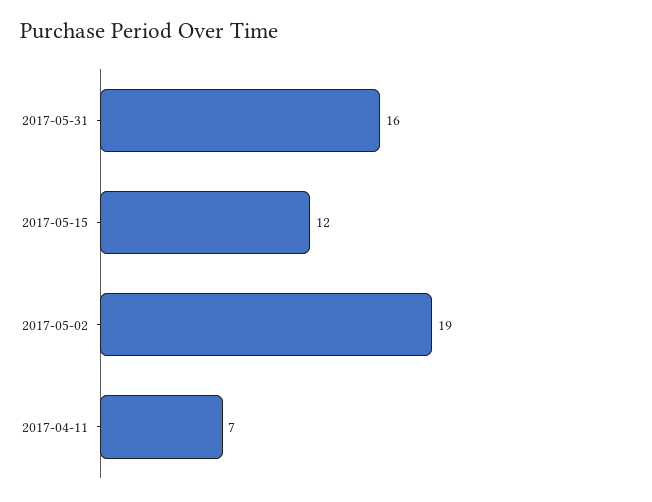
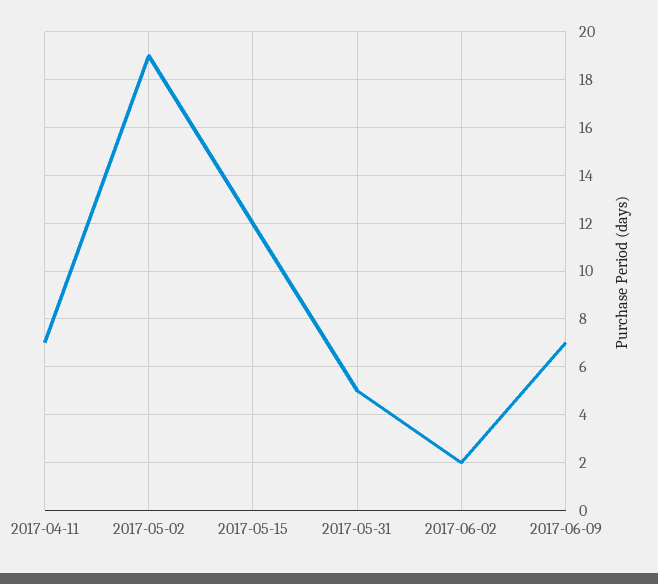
2017-05-31: 16 -> 5
2017-06-02: none -> 2
2017-06-09: none -> 7

